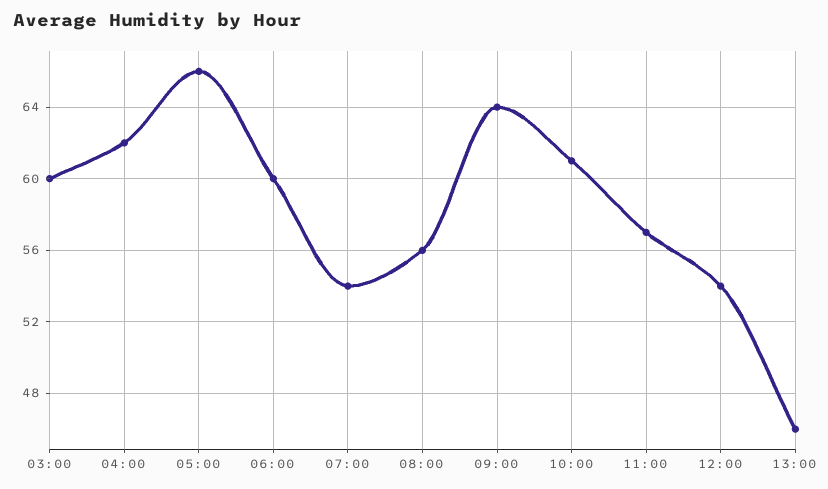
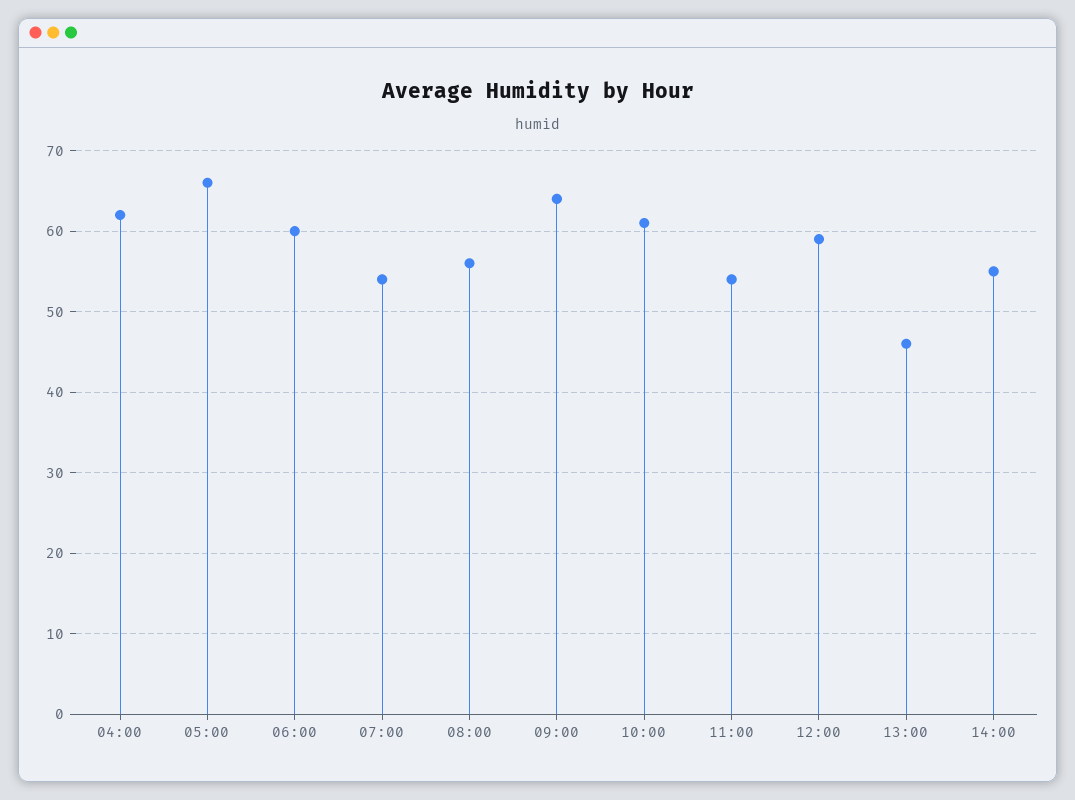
03:00: 60 -> none
11:00: 57 -> 54
12:00: 54 -> 59
14:00: none -> 55

